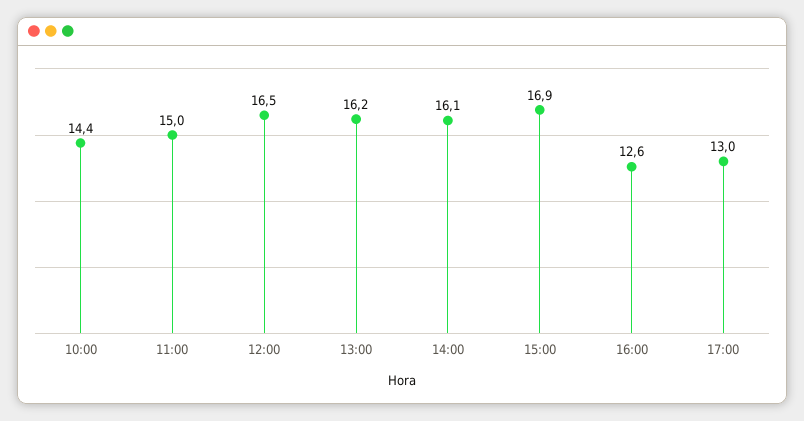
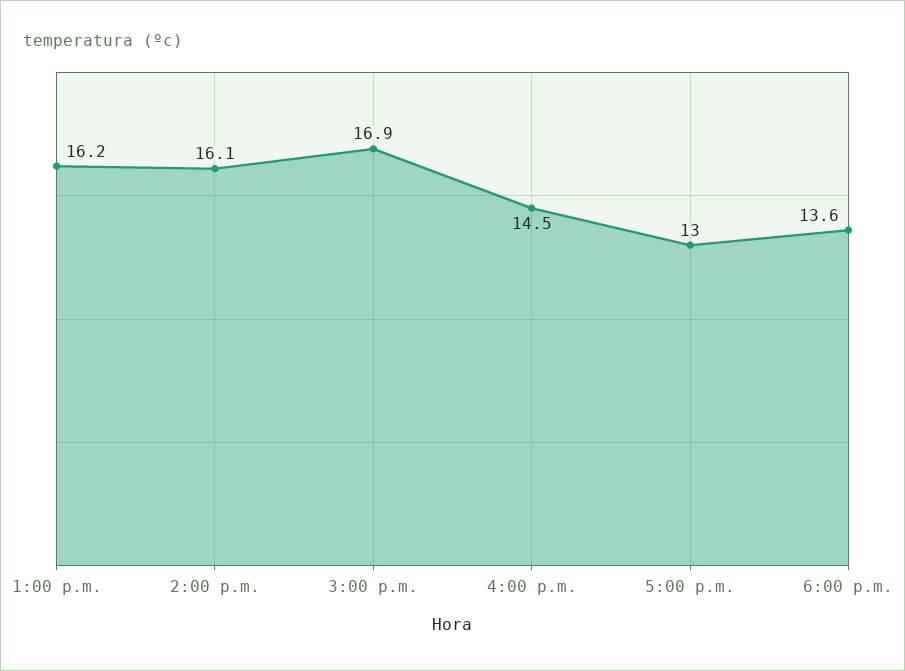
10:00: 14.4 -> none
11:00: 15 -> none
12:00: 16.5 -> none
16:00: 12.6 -> 14.5
6:00 p.m.: none -> 13.6

